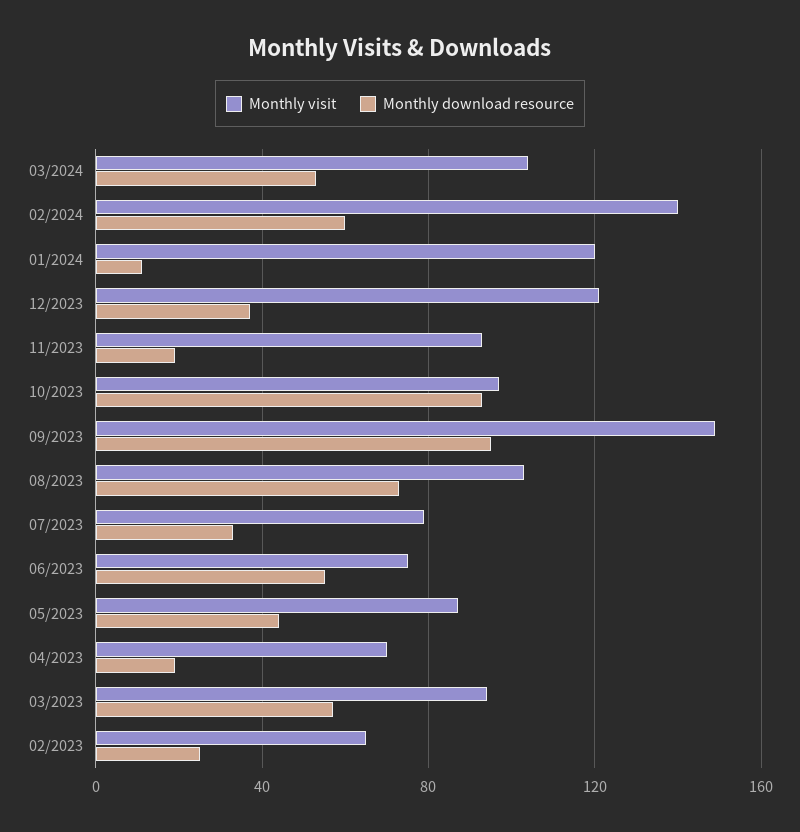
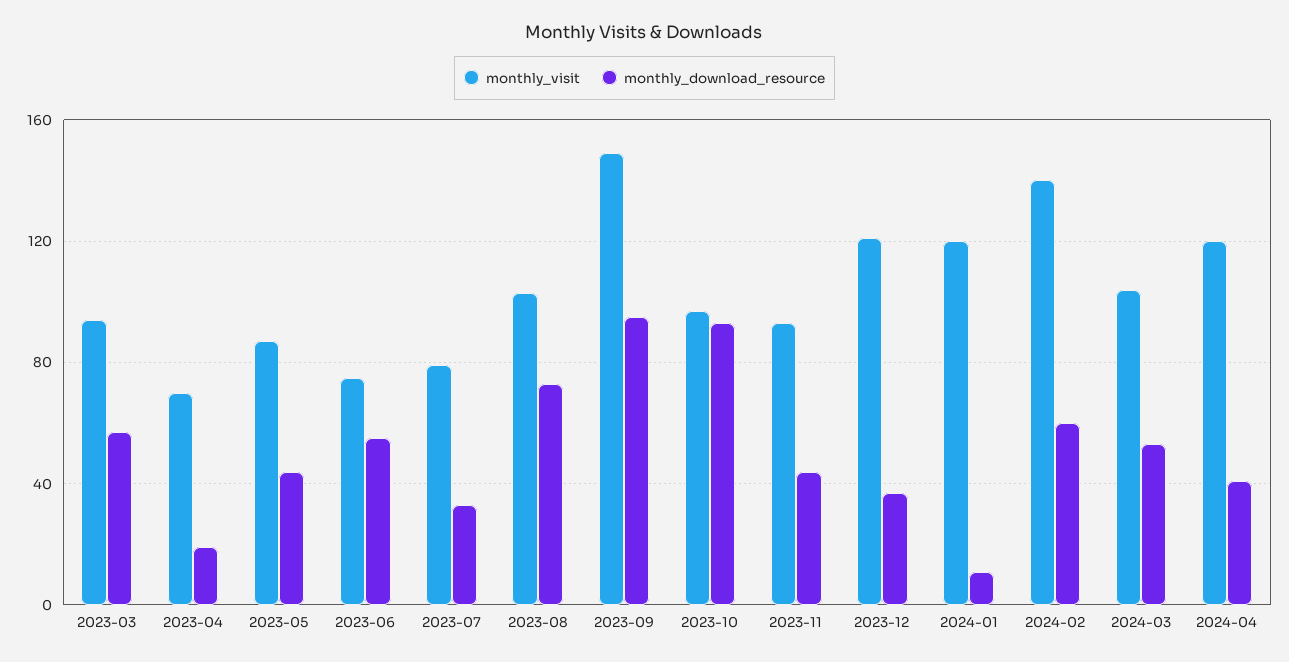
Monthly download resource, 11/2023: 20 -> 45
Monthly visit, 02/2023: 65 -> none
Monthly download resource, 02/2023: 25 -> none
Monthly visit, 2024-04: none -> 120
Monthly download resource, 2024-04: none -> 40

